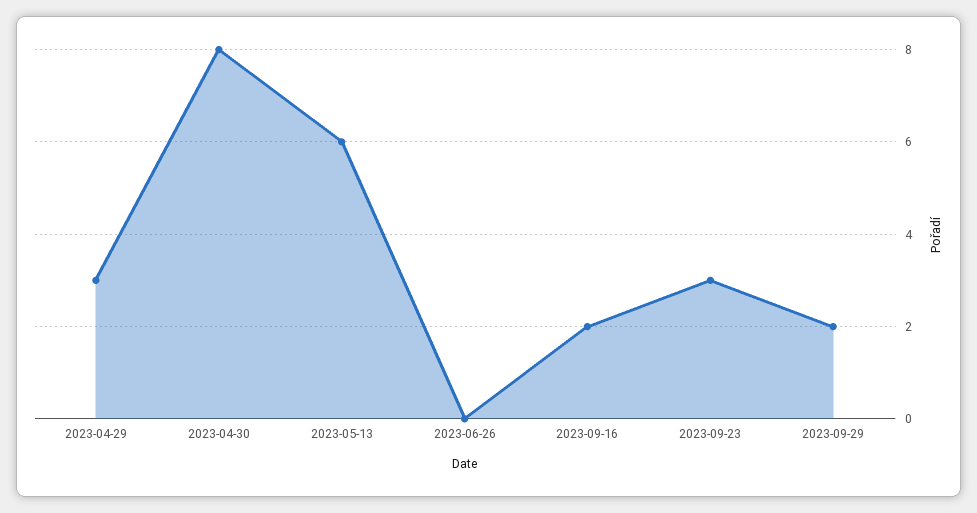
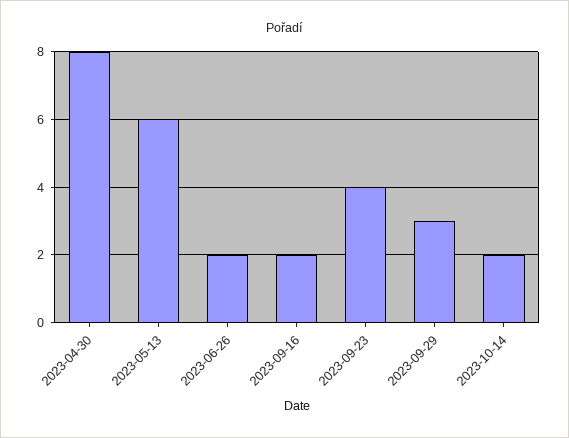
2023-04-29: 3 -> none
2023-06-26: 0 -> 2
2023-09-23: 3 -> 4
2023-09-29: 2 -> 3
2023-10-14: none -> 2

